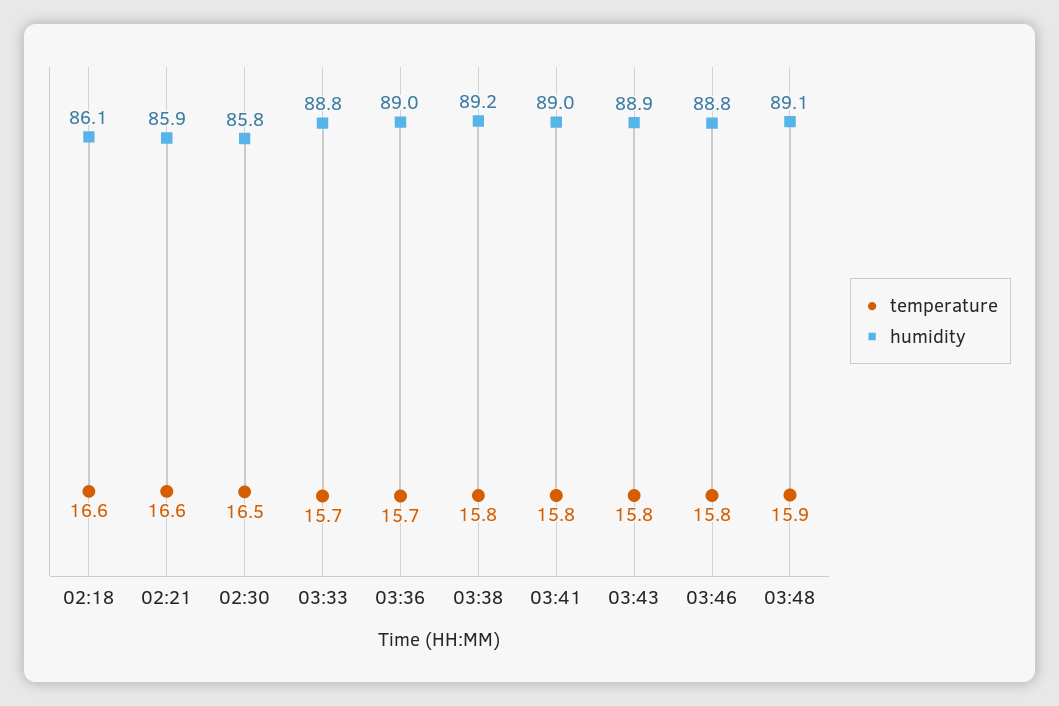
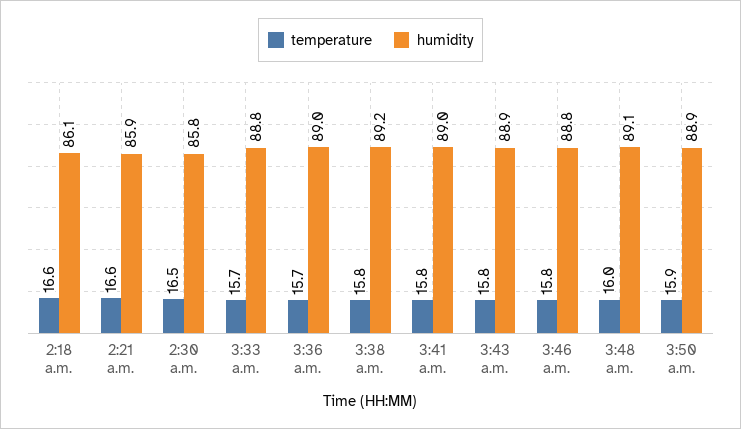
temperature, 03:48: 15.9 -> 16
temperature, 3:50 a.m.: none -> 15.9
humidity, 3:50 a.m.: none -> 88.9

